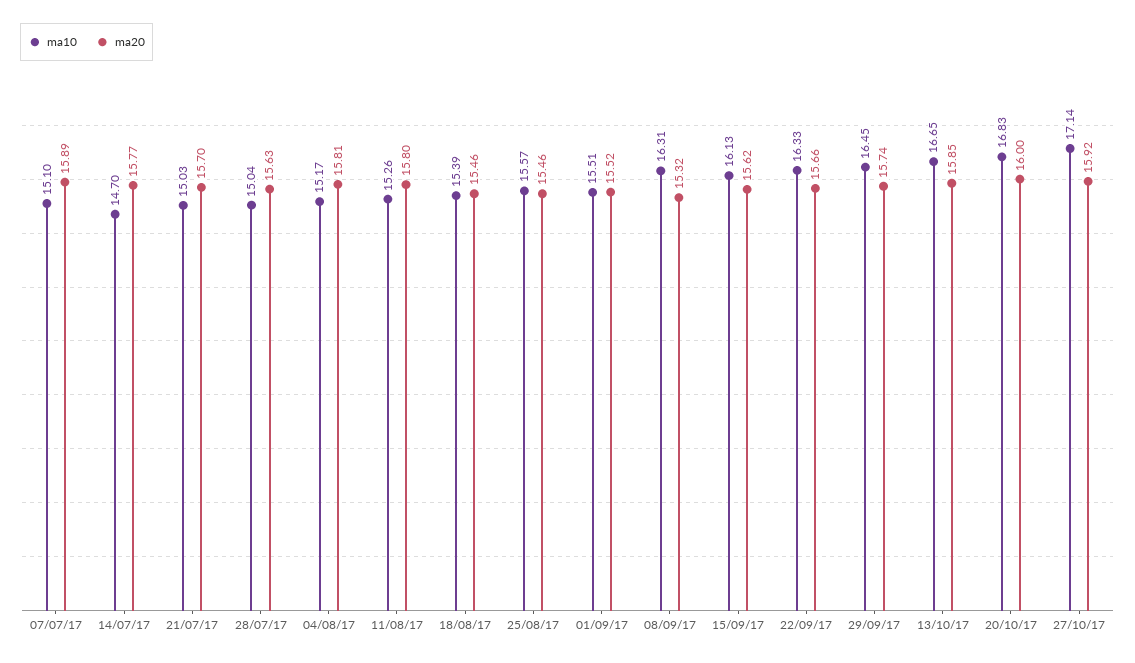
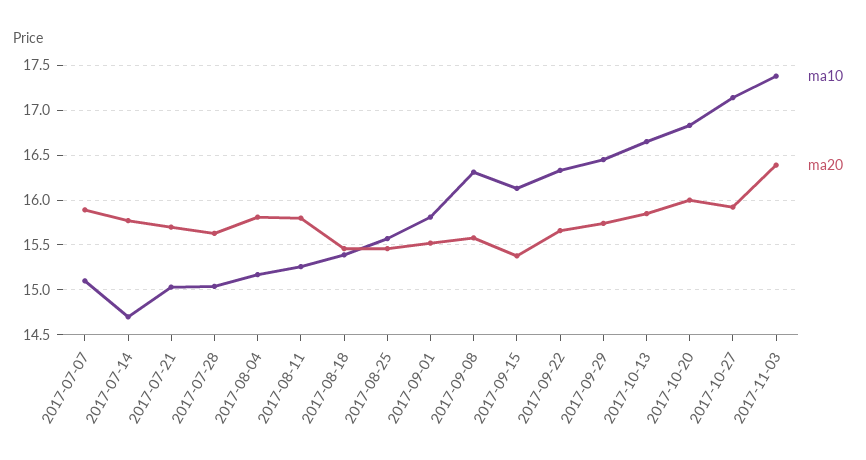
ma10, 01/09/17: 15.51 -> 15.8
ma20, 08/09/17: 15.32 -> 15.6
ma20, 15/09/17: 15.62 -> 15.4
ma10, 2017-11-03: none -> 17.4
ma20, 2017-11-03: none -> 16.4

